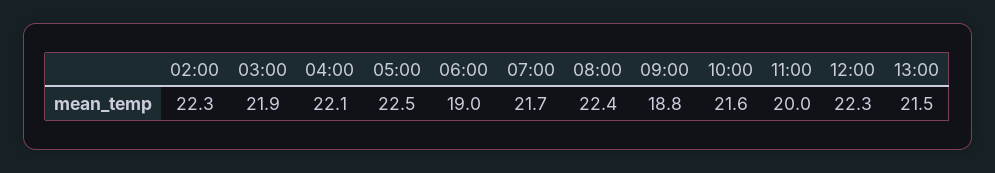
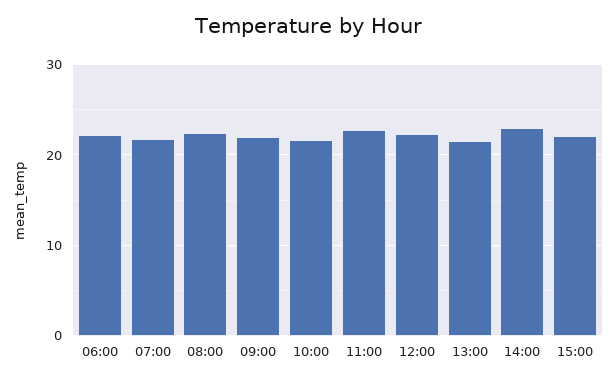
02:00: 22.3 -> none
03:00: 21.9 -> none
04:00: 22.1 -> none
05:00: 22.5 -> none
06:00: 19 -> 22
09:00: 18.8 -> 22
11:00: 20 -> 23
14:00: none -> 23
15:00: none -> 22

